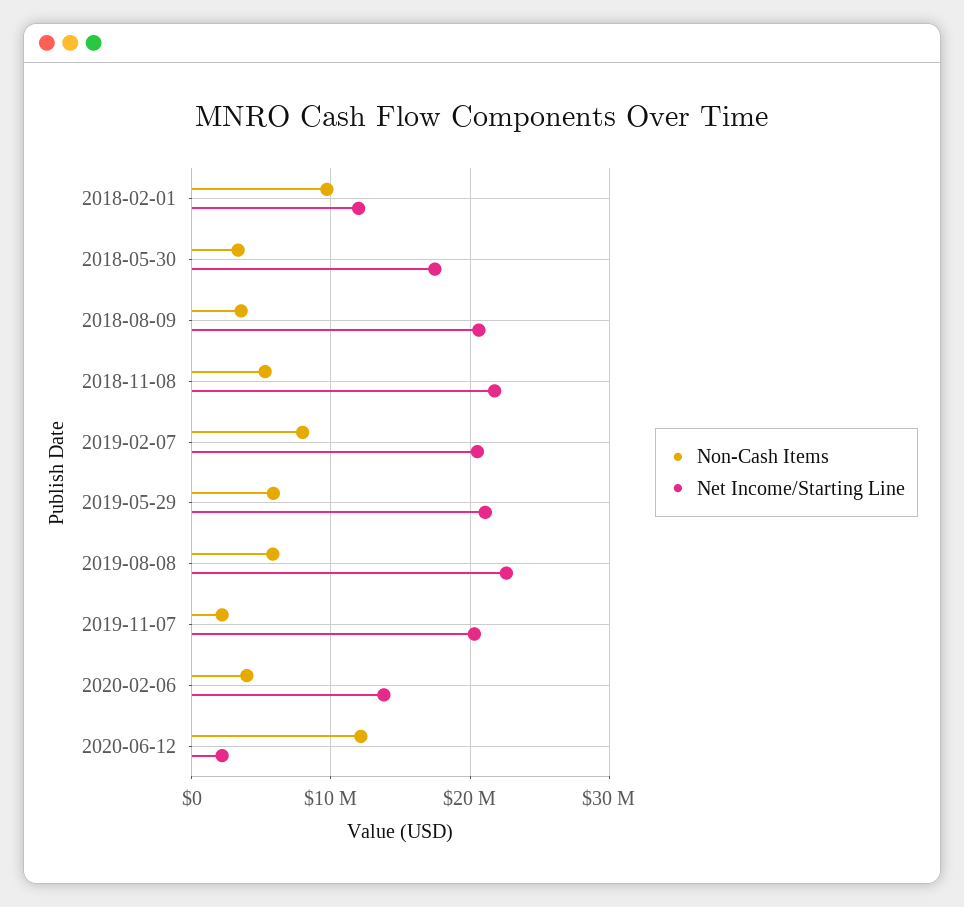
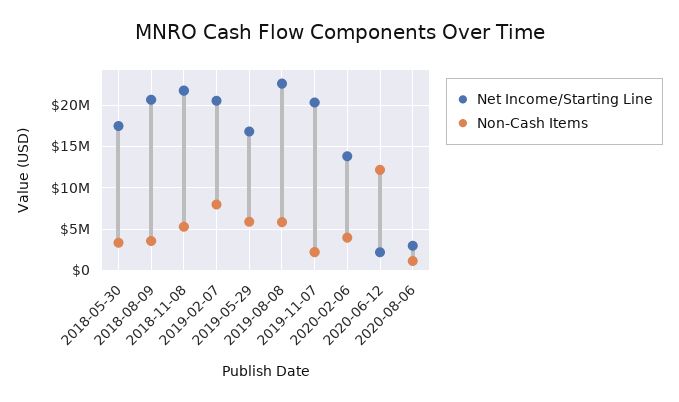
Non-Cash Items, 2018-02-01: 10000000 -> none
Net Income/Starting Line, 2018-02-01: 12000000 -> none
Net Income/Starting Line, 2019-05-29: 21000000 -> 17000000
Net Income/Starting Line, 2020-08-06: none -> 3000000
Non-Cash Items, 2020-08-06: none -> 1000000

